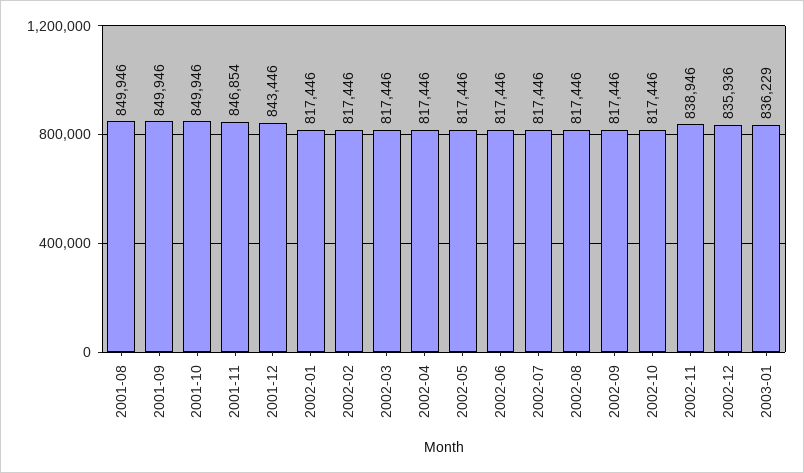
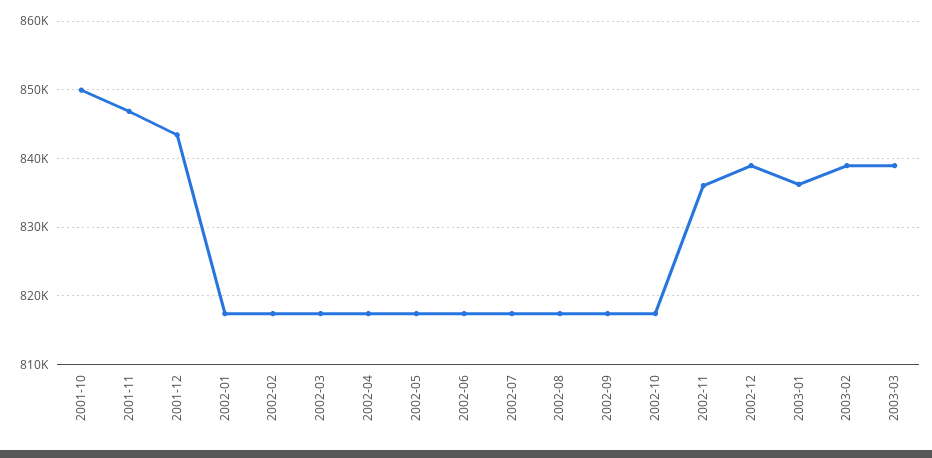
2001-08: 849946 -> none
2001-09: 849946 -> none
2002-11: 838946 -> 836000
2002-12: 835936 -> 839000
2003-02: none -> 839000
2003-03: none -> 839000

